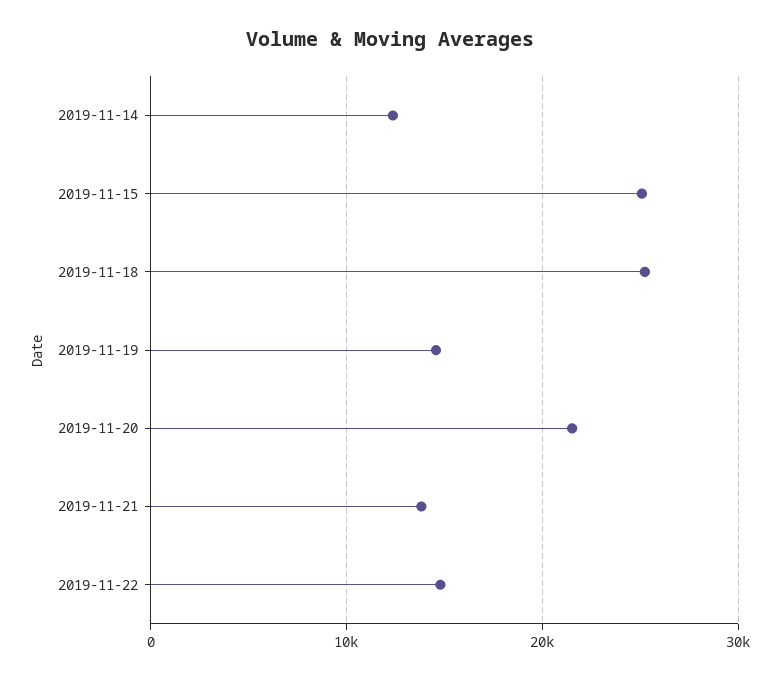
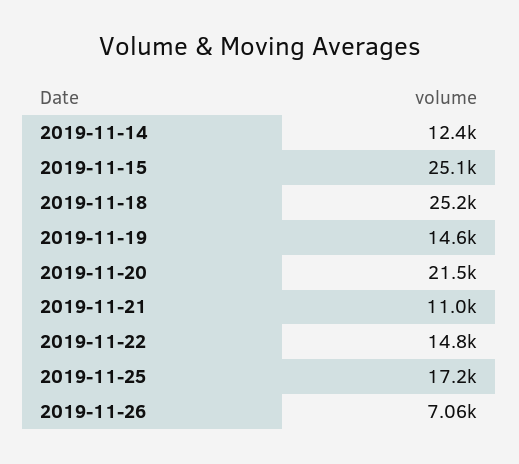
2019-11-21: 14000 -> 11000
2019-11-25: none -> 17200
2019-11-26: none -> 7060

